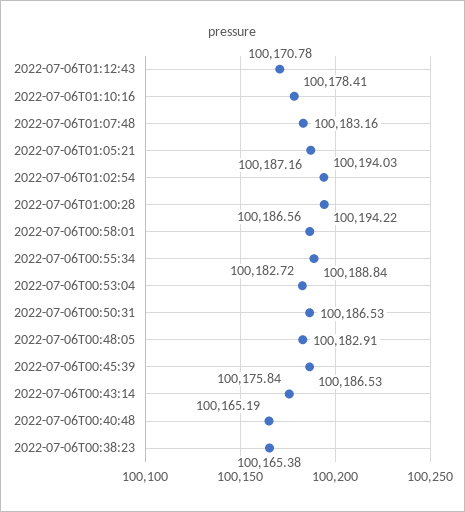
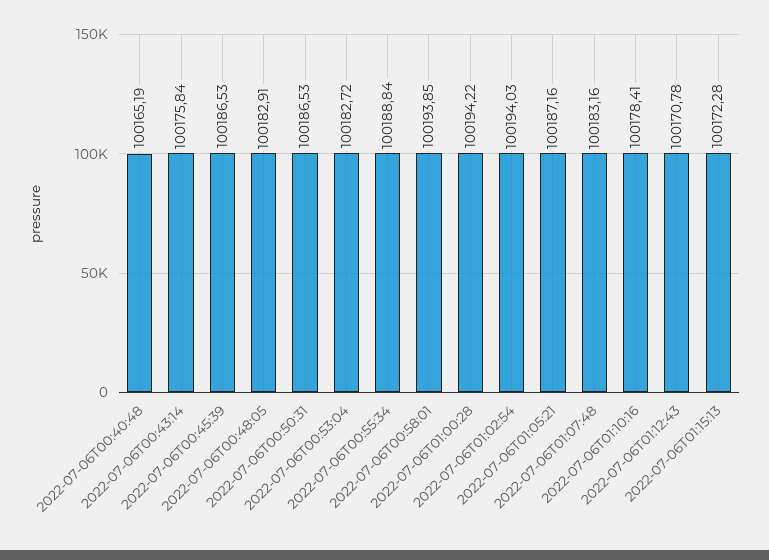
2022-07-06T00:58:01: 100186.56 -> 100193.85
2022-07-06T00:38:23: 100165.38 -> none
2022-07-06T01:15:13: none -> 100172.28

